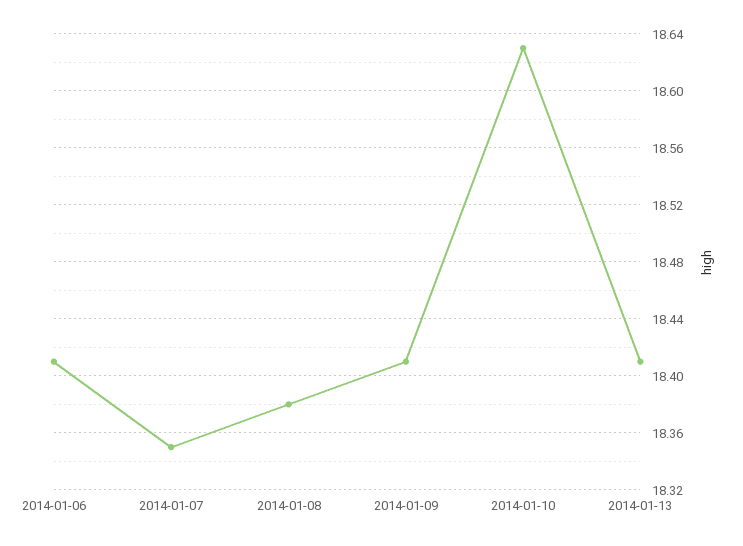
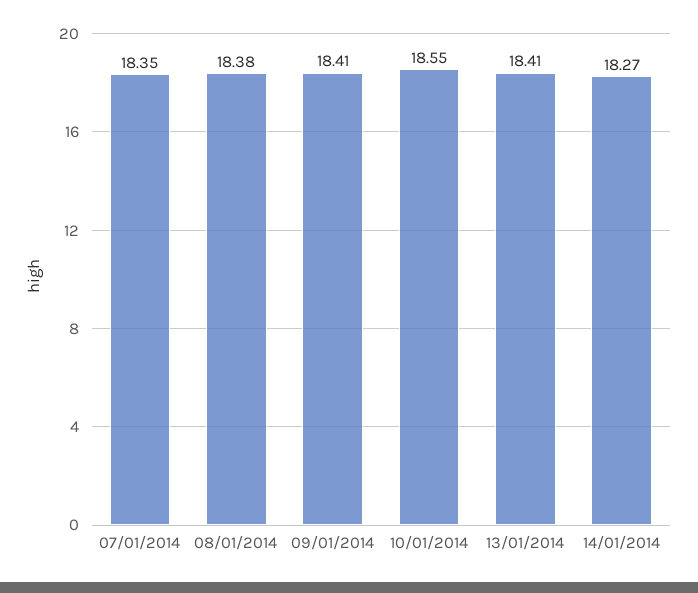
2014-01-06: 18.41 -> none
2014-01-10: 18.63 -> 18.55
14/01/2014: none -> 18.27

